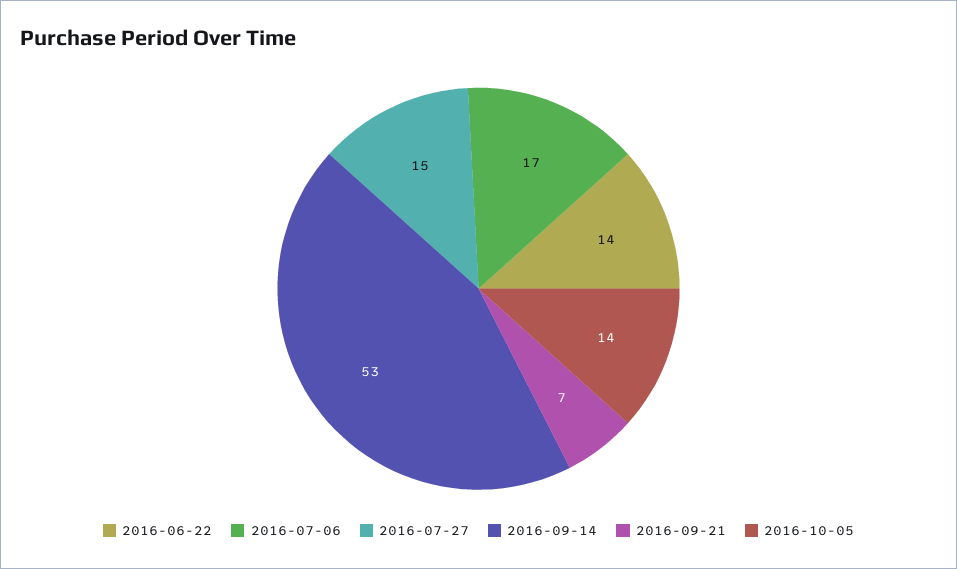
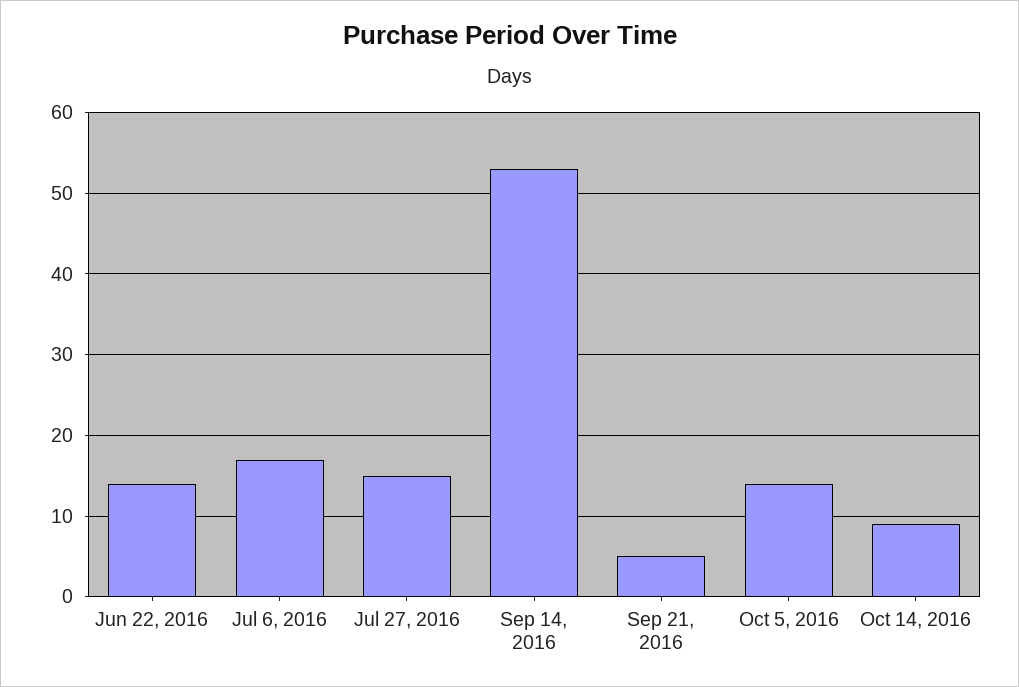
2016-09-21: 7 -> 5
Oct 14, 2016: none -> 9

